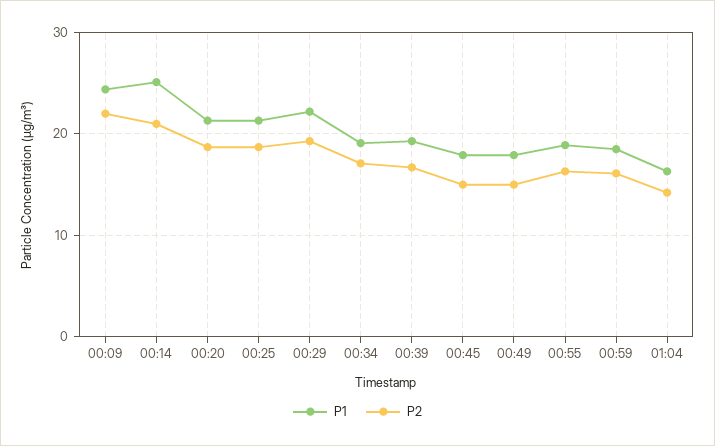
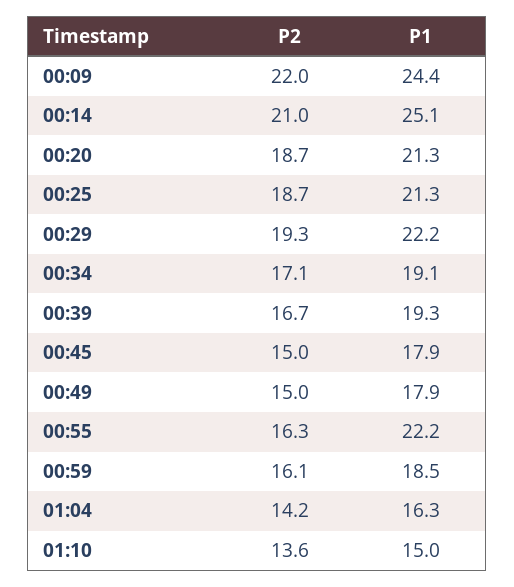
P1, 00:55: 19 -> 22.2
P2, 01:10: none -> 13.6
P1, 01:10: none -> 15

